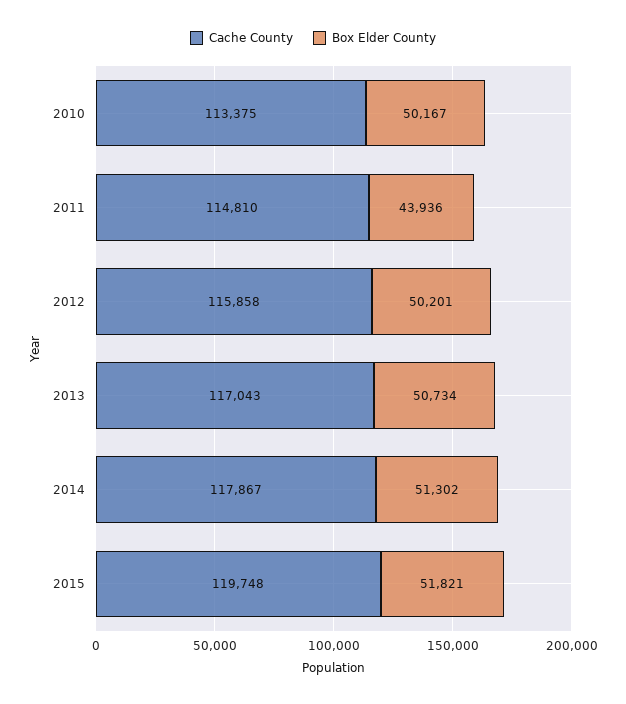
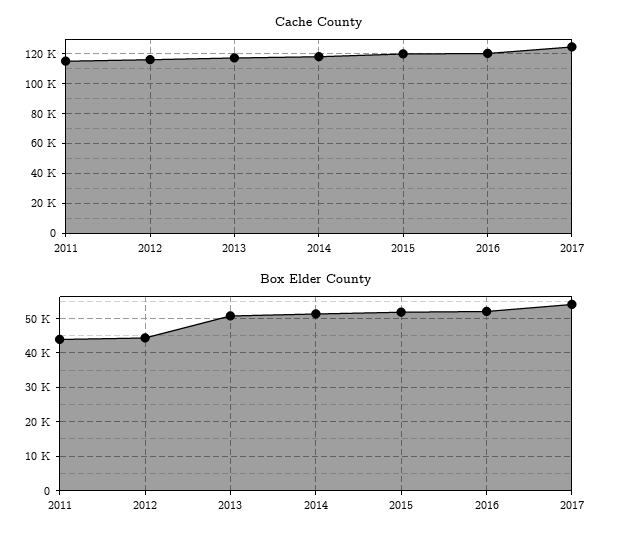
Cache County, 2010: 113375 -> none
Box Elder County, 2010: 50167 -> none
Box Elder County, 2012: 50201 -> 44000
Cache County, 2016: none -> 120000
Cache County, 2017: none -> 125000
Box Elder County, 2016: none -> 52000
Box Elder County, 2017: none -> 54000

